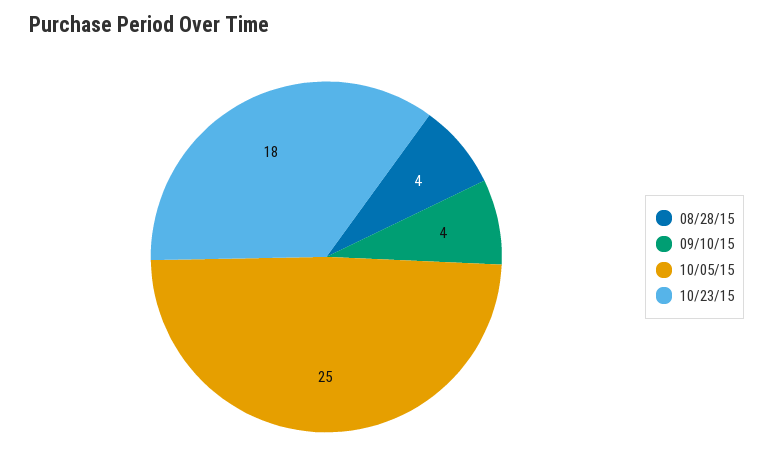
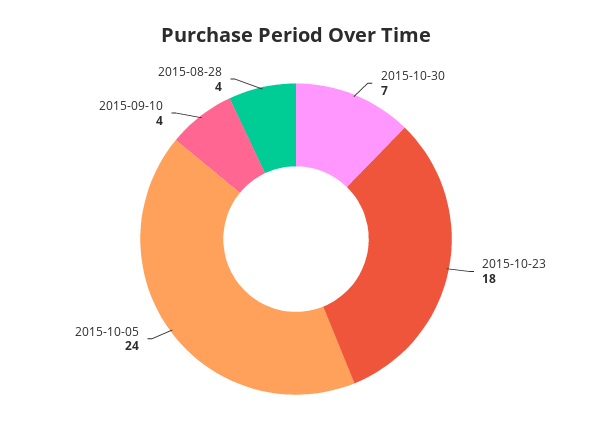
10/05/15: 25 -> 24
2015-10-30: none -> 7

